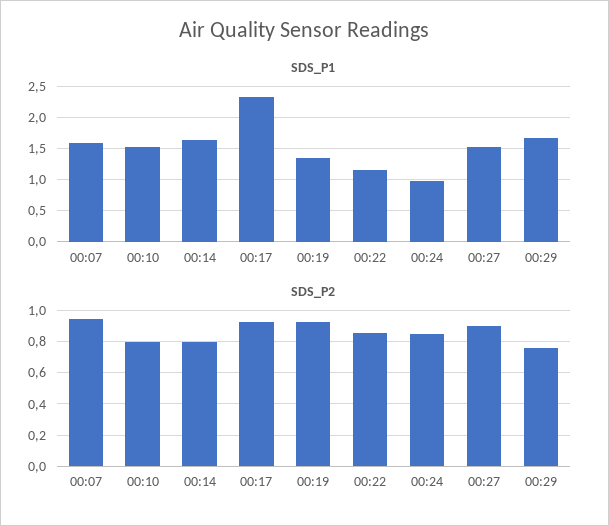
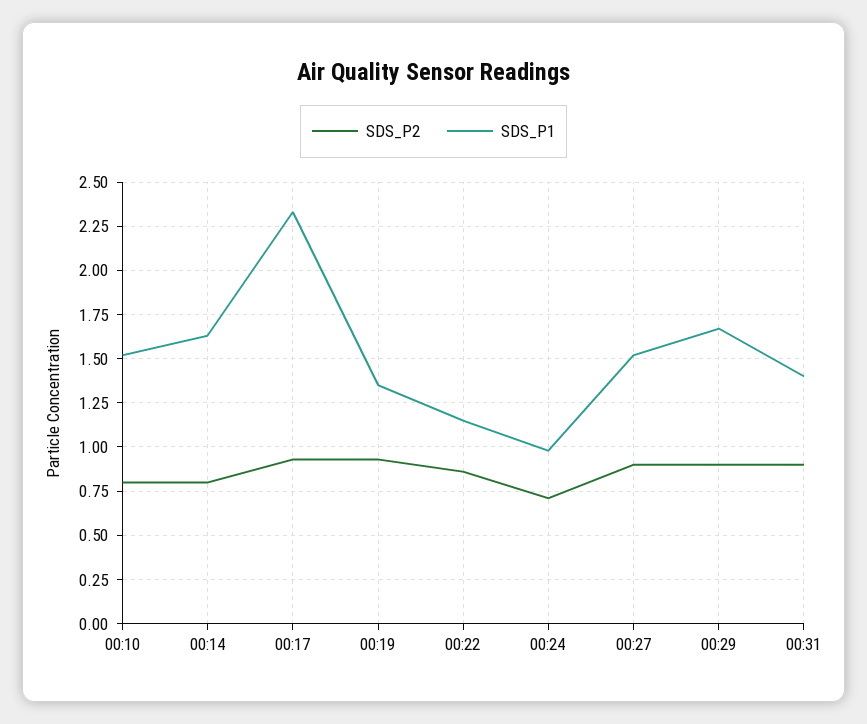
SDS_P1, 00:07: 1.6 -> none
SDS_P2, 00:07: 0.95 -> none
SDS_P2, 00:24: 0.85 -> 0.7
SDS_P2, 00:29: 0.75 -> 0.9
SDS_P2, 00:31: none -> 0.9
SDS_P1, 00:31: none -> 1.4

